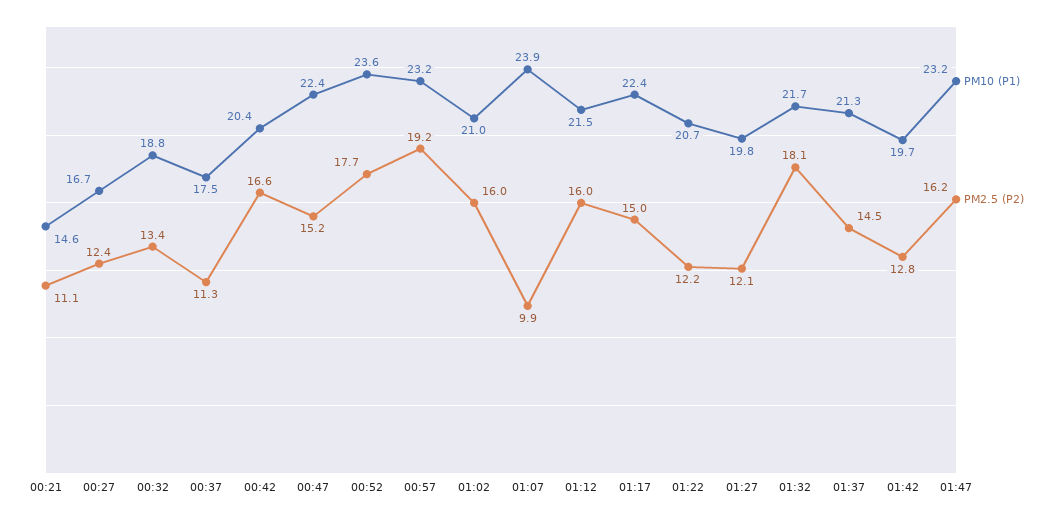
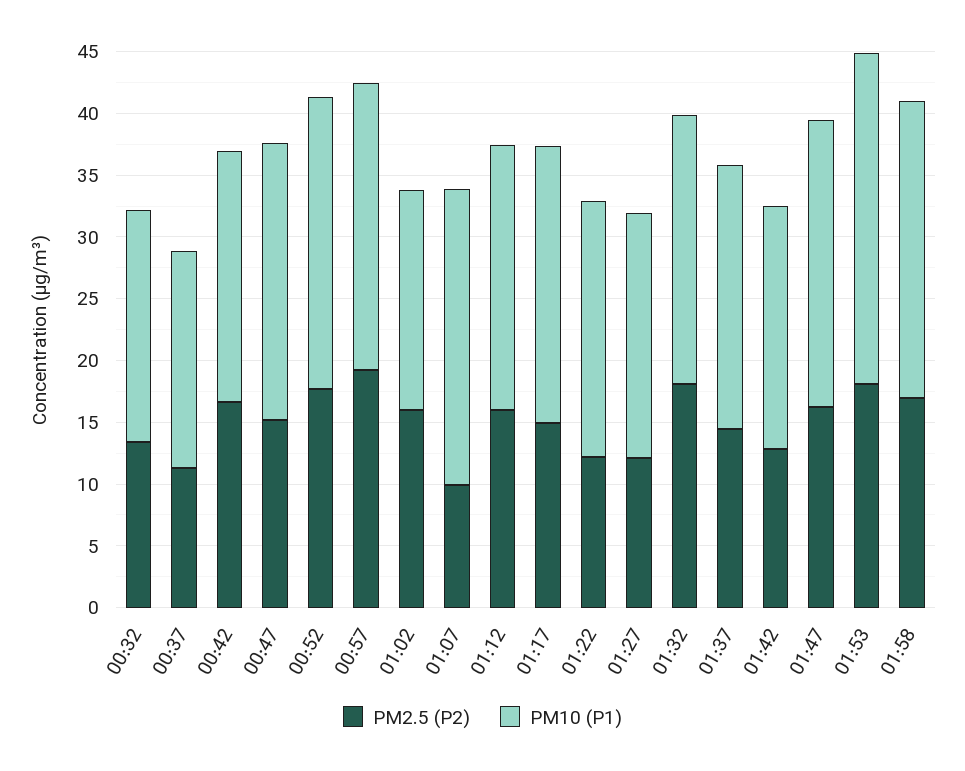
PM10 (P1), 00:21: 14.6 -> none
PM2.5 (P2), 00:21: 11.1 -> none
PM10 (P1), 00:27: 16.7 -> none
PM2.5 (P2), 00:27: 12.4 -> none
PM10 (P1), 01:02: 21 -> 18
PM2.5 (P2), 01:53: none -> 18
PM10 (P1), 01:53: none -> 27
PM2.5 (P2), 01:58: none -> 17
PM10 (P1), 01:58: none -> 24

